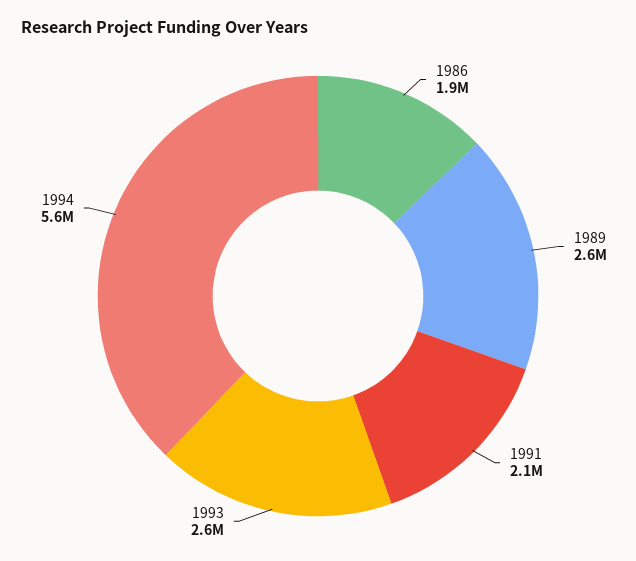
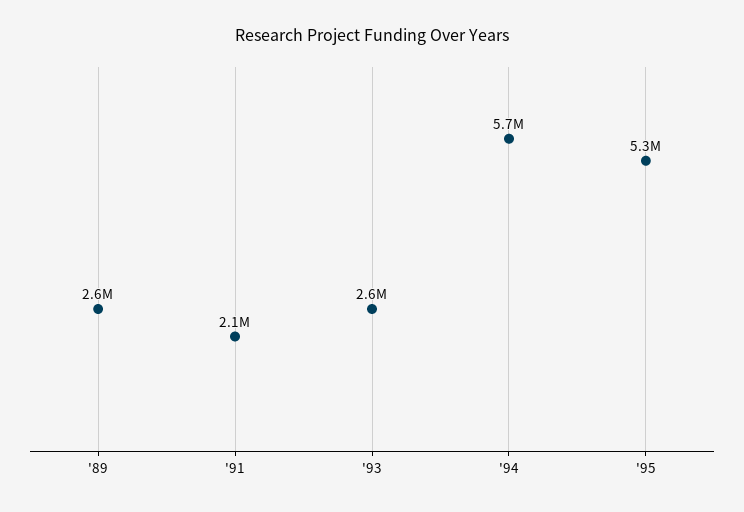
1986: 1900000 -> none
1994: 5600000 -> 5700000
'95: none -> 5300000

